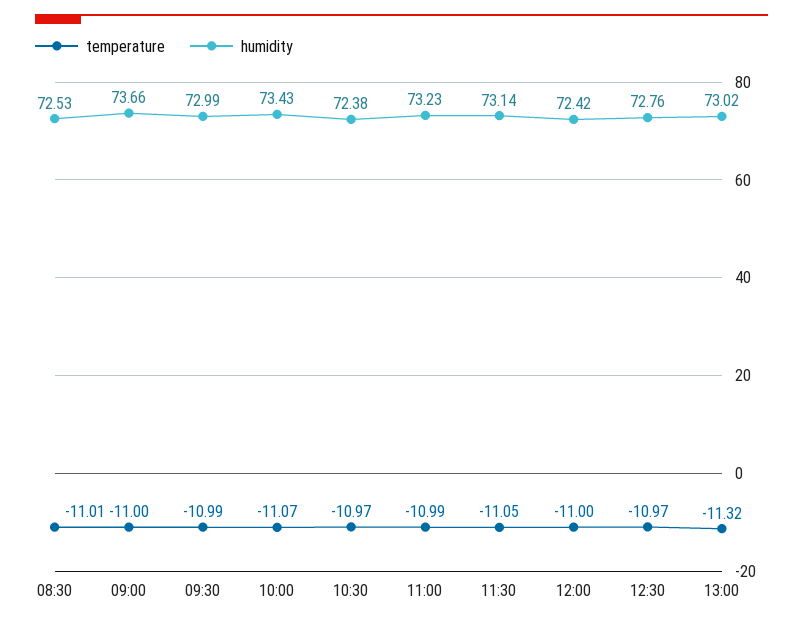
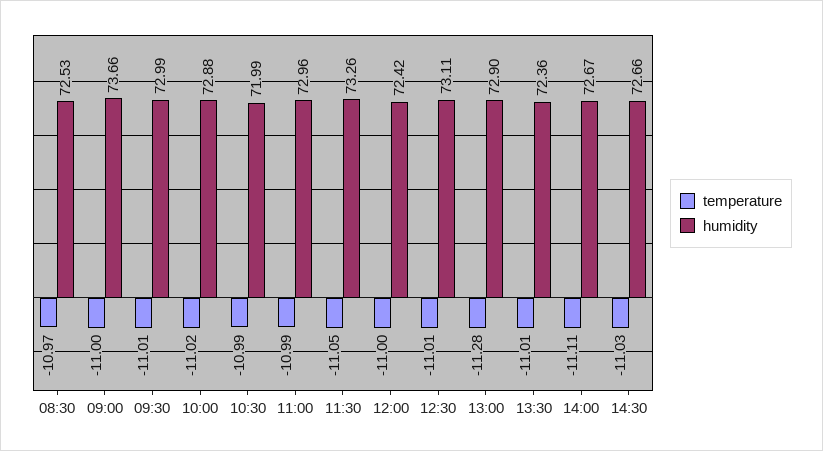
temperature, 08:30: -11.01 -> -10.97
temperature, 09:30: -10.99 -> -11.01
temperature, 10:00: -11.07 -> -11.02
humidity, 10:00: 73.43 -> 72.88
temperature, 10:30: -10.97 -> -10.99
humidity, 10:30: 72.38 -> 71.99
humidity, 11:00: 73.23 -> 72.96
humidity, 11:30: 73.14 -> 73.26
temperature, 12:30: -10.97 -> -11.01
humidity, 12:30: 72.76 -> 73.11
temperature, 13:00: -11.32 -> -11.28
humidity, 13:00: 73.02 -> 72.9
temperature, 13:30: none -> -11.01
humidity, 13:30: none -> 72.36
temperature, 14:00: none -> -11.11
humidity, 14:00: none -> 72.67
temperature, 14:30: none -> -11.03
humidity, 14:30: none -> 72.66

